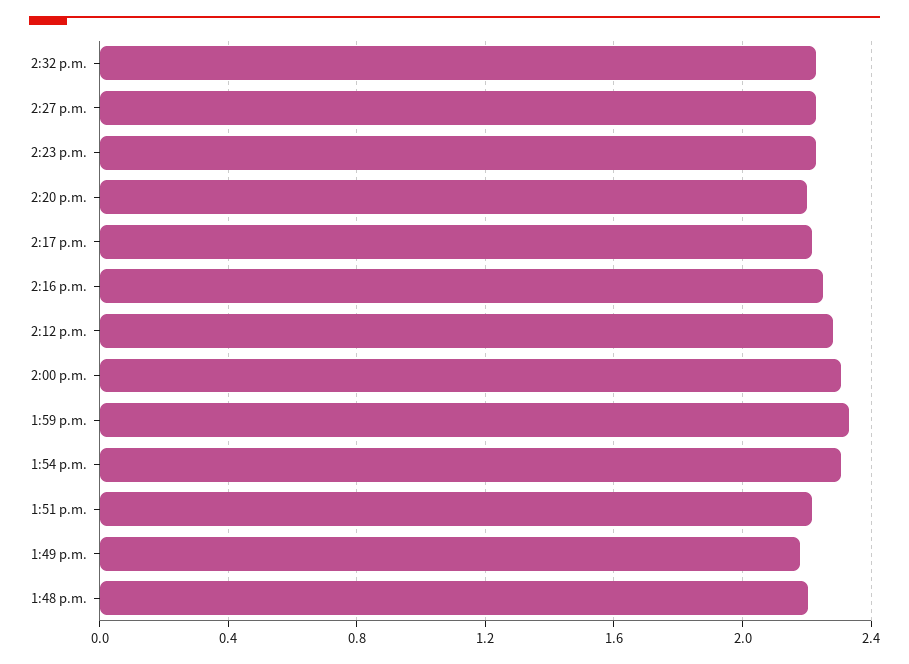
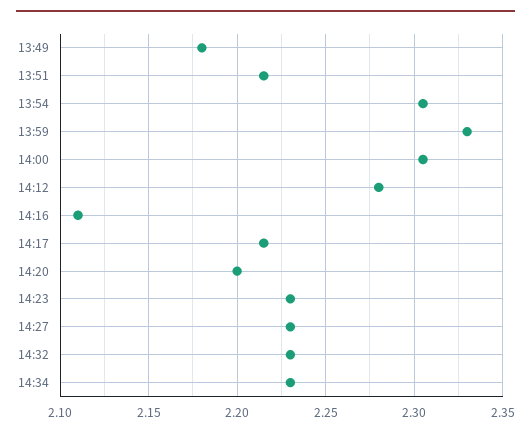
2:16 p.m.: 2.25 -> 2.11
1:48 p.m.: 2.2 -> none
14:34: none -> 2.23

